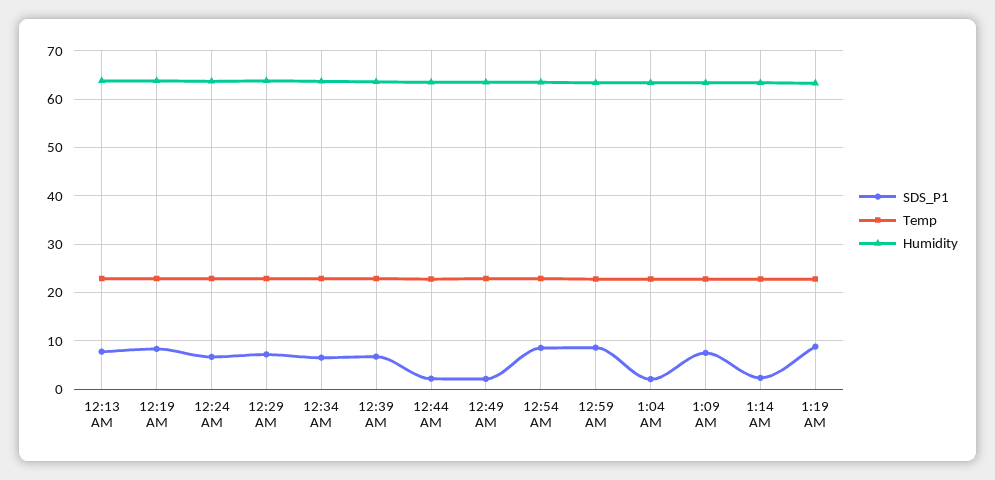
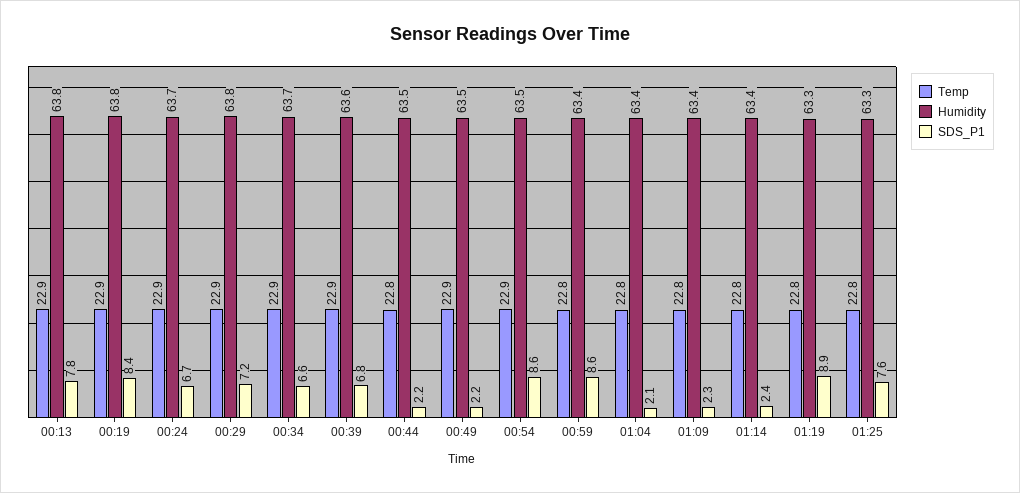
SDS_P1, 1:09 AM: 8 -> 2.3
Temp, 01:25: none -> 22.8
Humidity, 01:25: none -> 63.3
SDS_P1, 01:25: none -> 7.6

